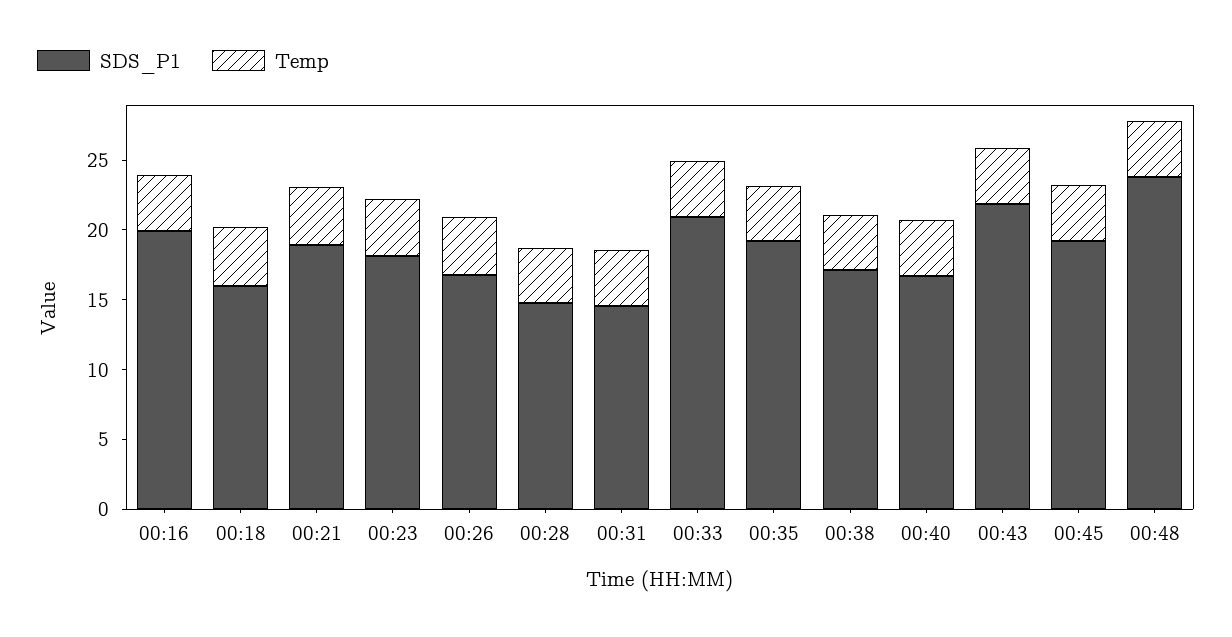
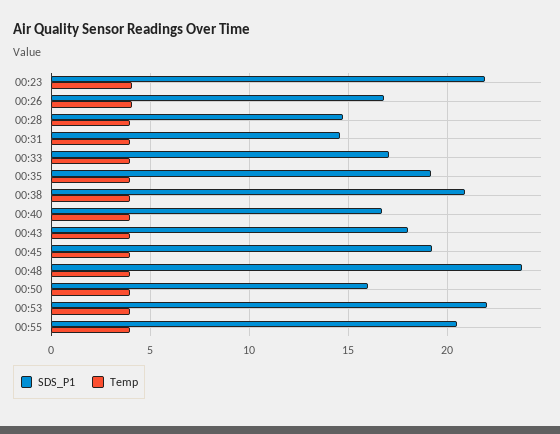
SDS_P1, 00:16: 20 -> none
Temp, 00:16: 4 -> none
SDS_P1, 00:18: 16 -> none
Temp, 00:18: 4 -> none
SDS_P1, 00:21: 19 -> none
Temp, 00:21: 4 -> none
SDS_P1, 00:23: 18 -> 22
SDS_P1, 00:33: 21 -> 17
SDS_P1, 00:38: 17 -> 21
SDS_P1, 00:43: 22 -> 18
SDS_P1, 00:50: none -> 16
Temp, 00:50: none -> 4
SDS_P1, 00:53: none -> 22
Temp, 00:53: none -> 4
SDS_P1, 00:55: none -> 20.5
Temp, 00:55: none -> 4

